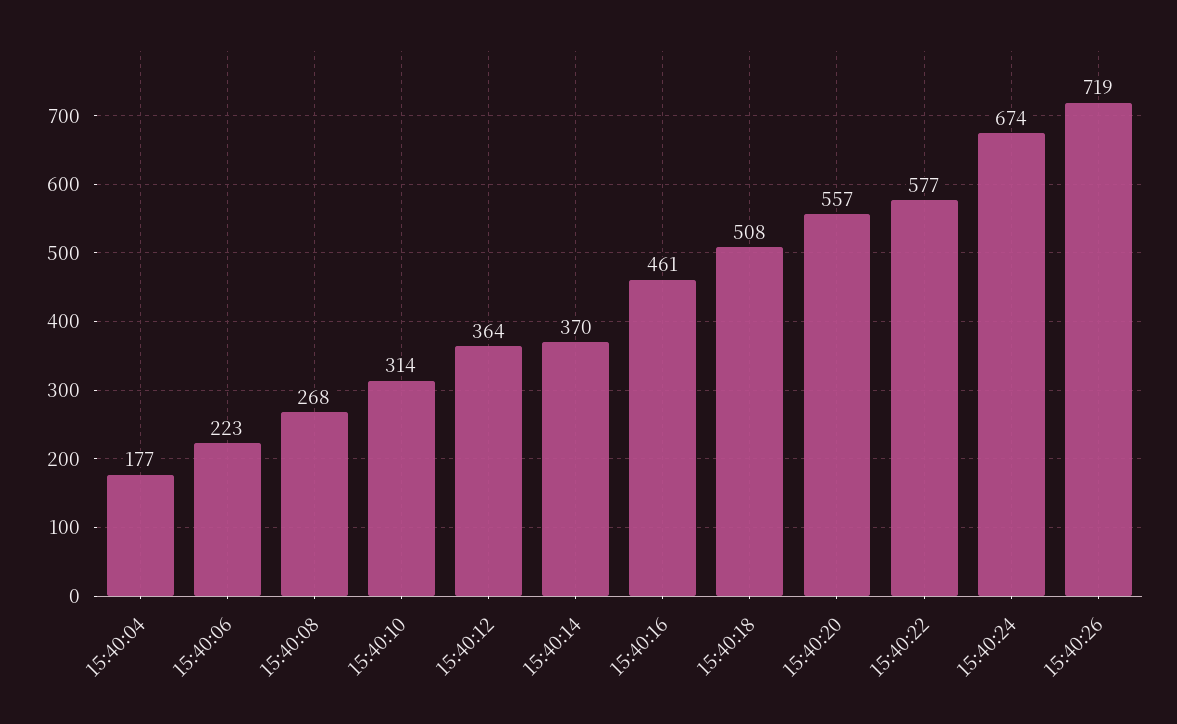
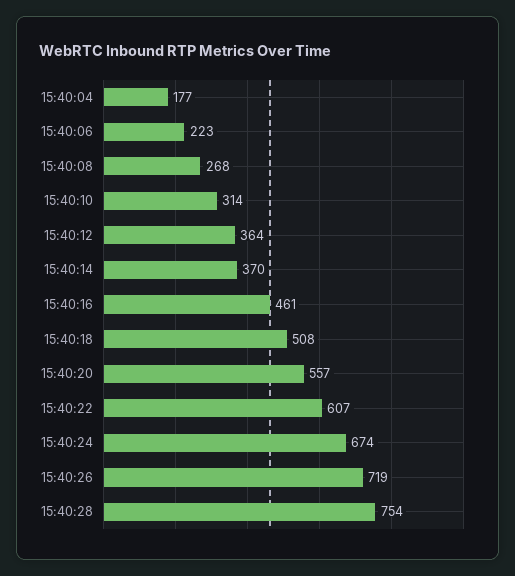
15:40:22: 577 -> 607
15:40:28: none -> 754

